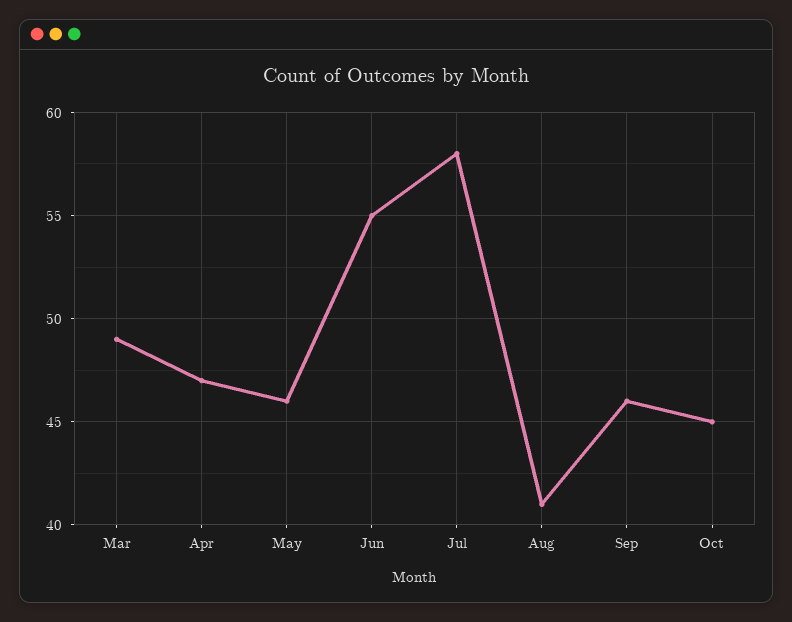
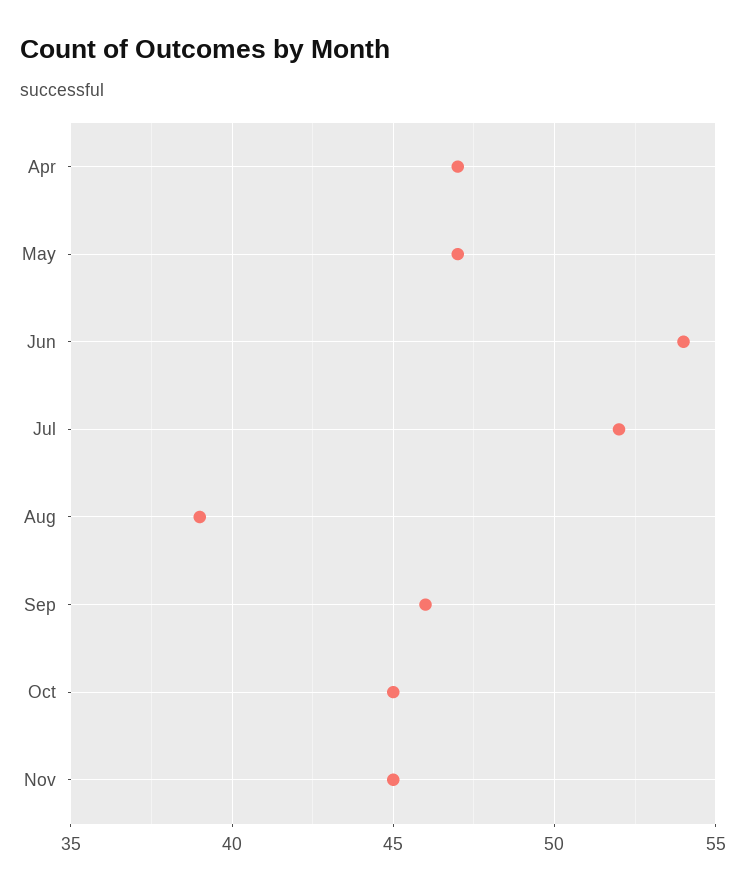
Mar: 49 -> none
May: 46 -> 47
Jun: 55 -> 54
Jul: 58 -> 52
Aug: 41 -> 39
Nov: none -> 45

